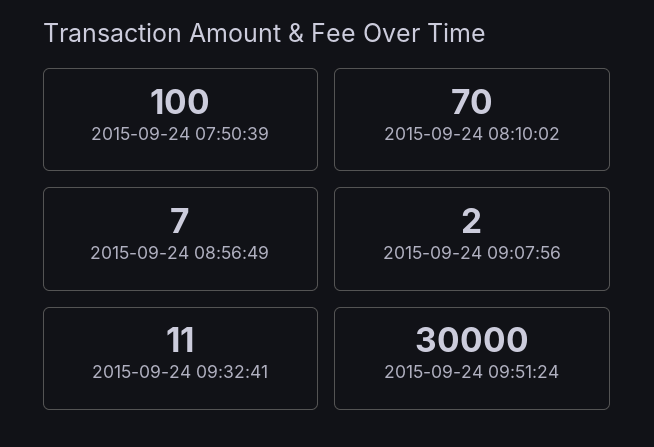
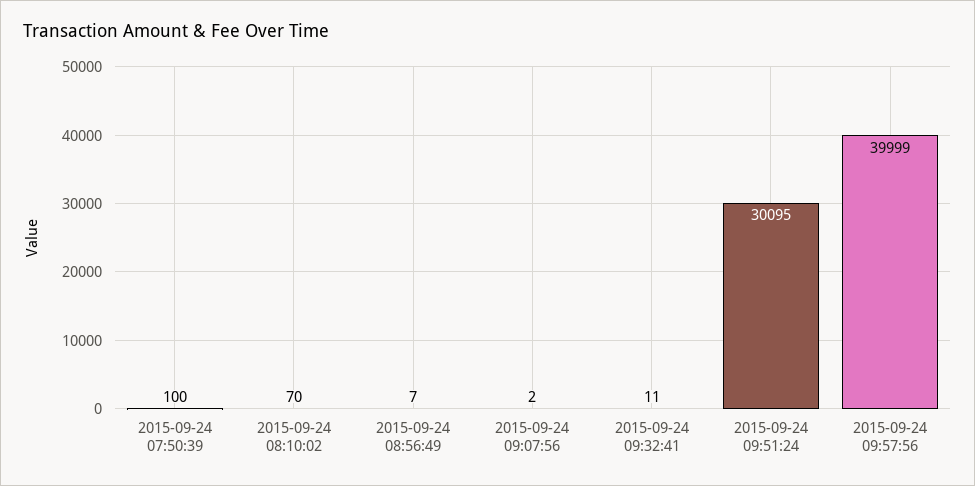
2015-09-24 09:51:24: 30000 -> 30095
2015-09-24 09:57:56: none -> 39999

